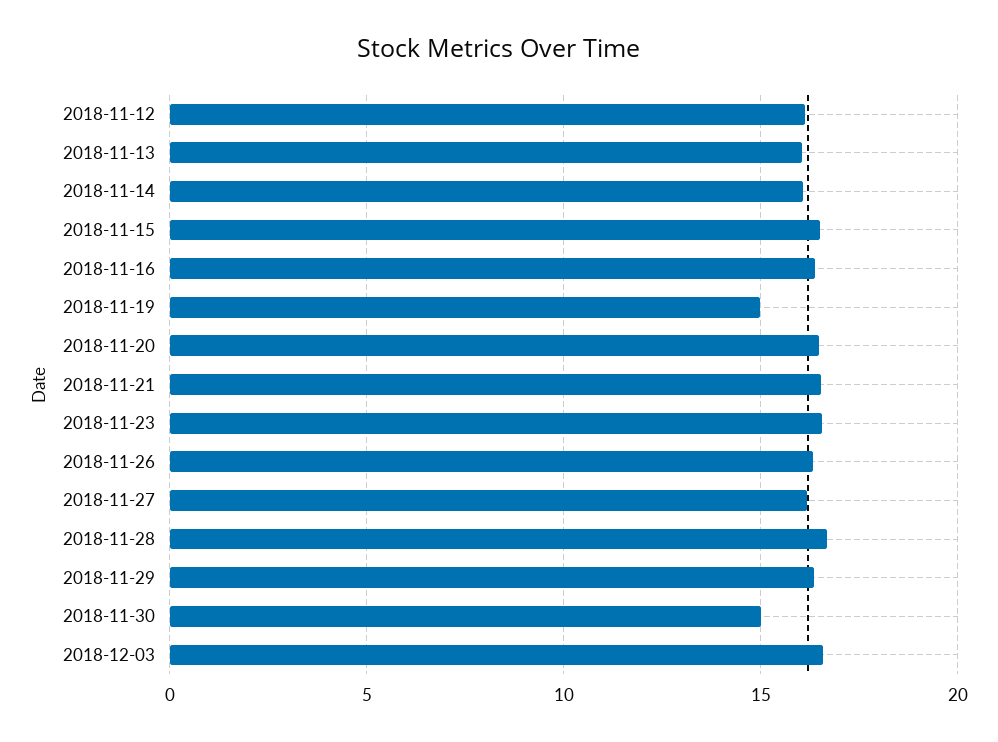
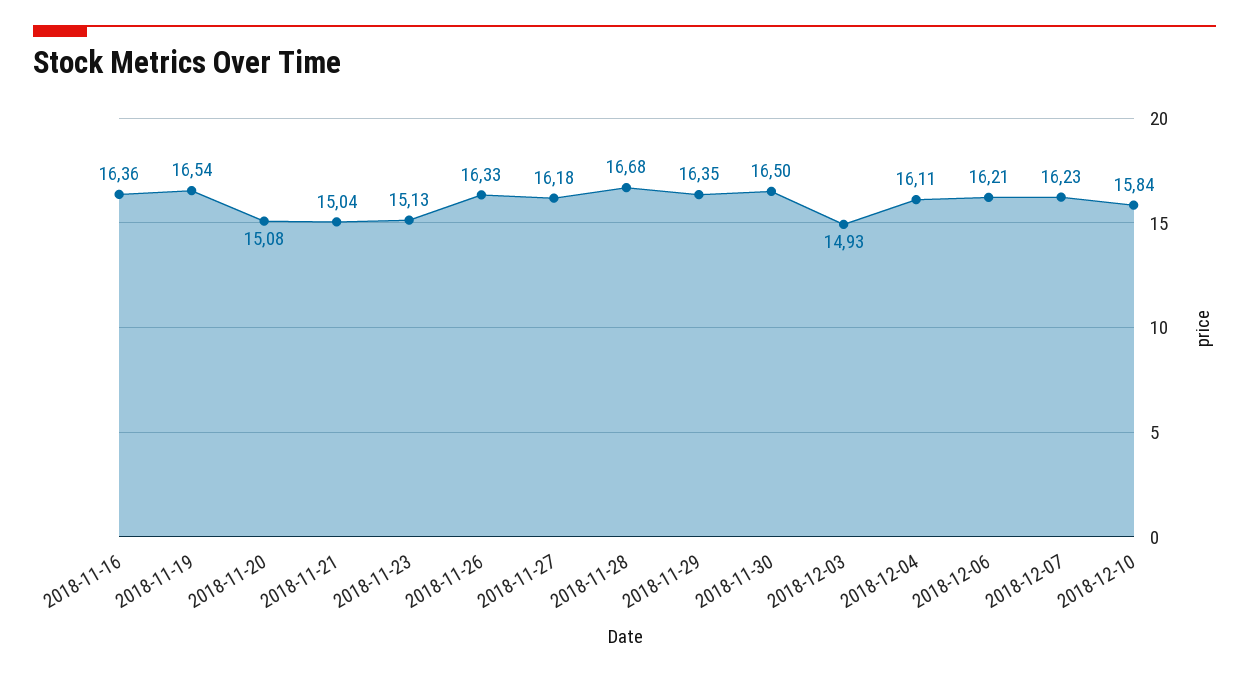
2018-11-12: 16 -> none
2018-11-13: 16 -> none
2018-11-14: 16 -> none
2018-11-15: 16.5 -> none
2018-11-19: 15 -> 16.54
2018-11-20: 16.5 -> 15.08
2018-11-21: 16.5 -> 15.04
2018-11-23: 16.5 -> 15.13
2018-11-30: 15 -> 16.5
2018-12-03: 16.5 -> 14.93
2018-12-04: none -> 16.11
2018-12-06: none -> 16.21
2018-12-07: none -> 16.23
2018-12-10: none -> 15.84

